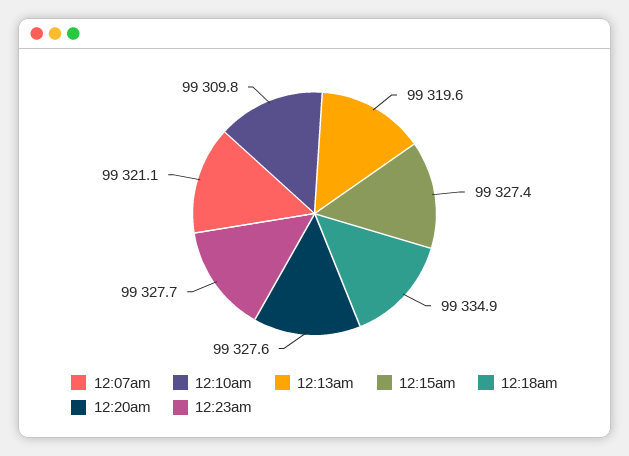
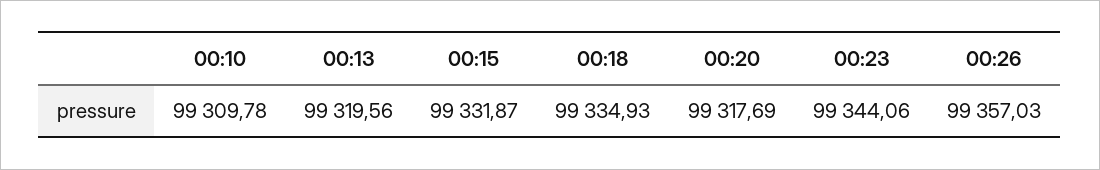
12:07am: 99321.1 -> none
12:15am: 99327.4 -> 99331.87
12:20am: 99327.6 -> 99317.69
12:23am: 99327.7 -> 99344.06
00:26: none -> 99357.03

